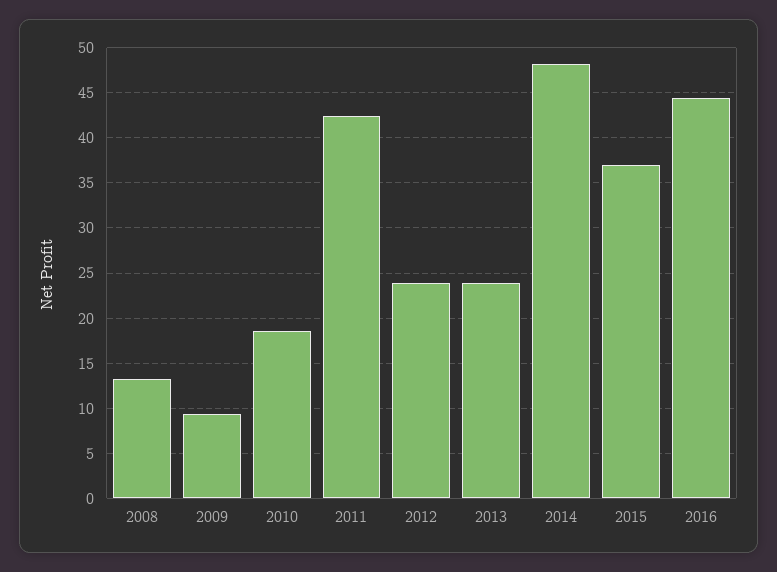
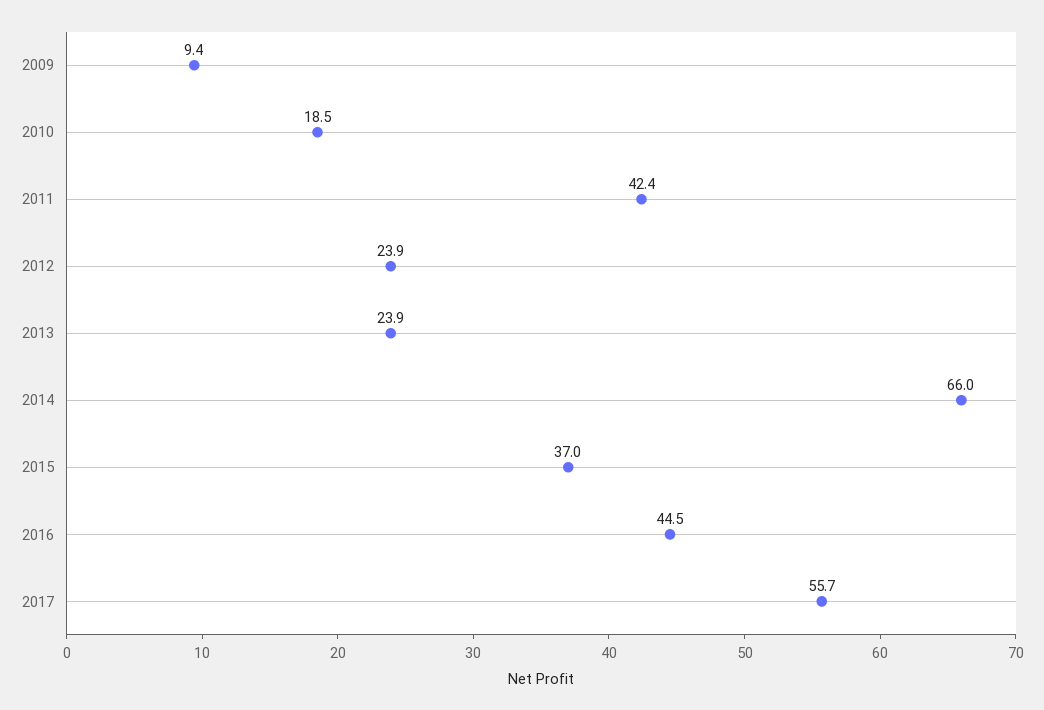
2008: 13 -> none
2014: 48 -> 66
2017: none -> 55.7

